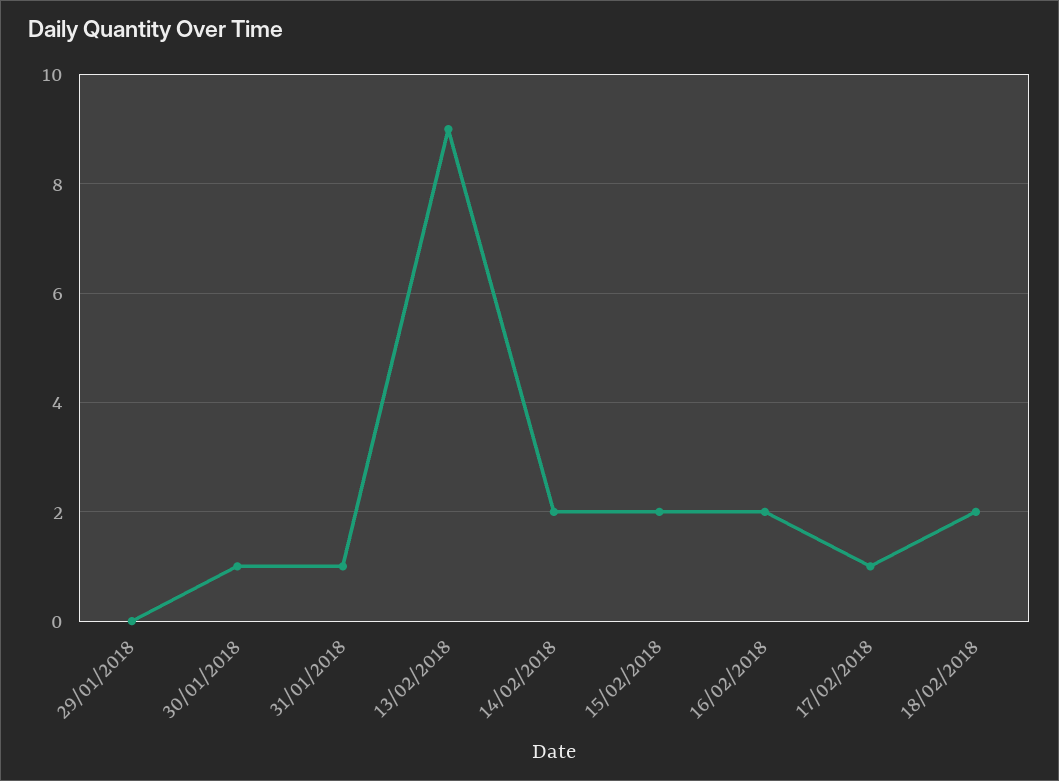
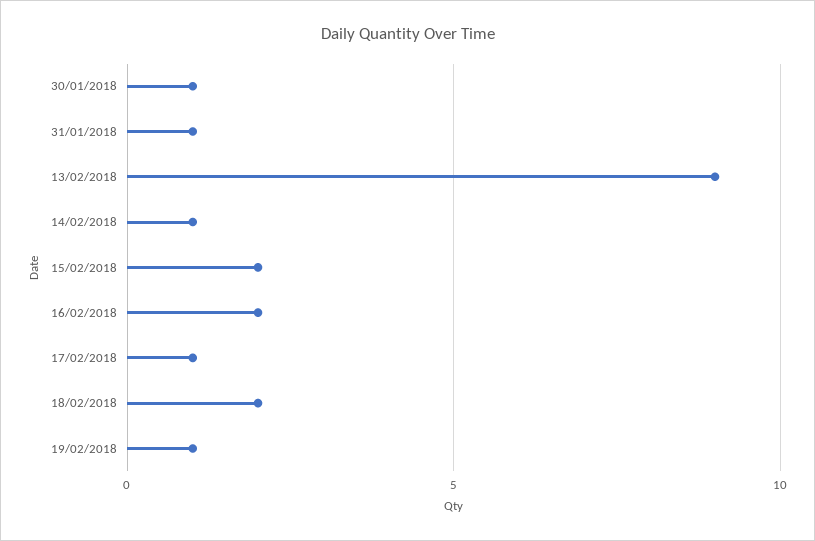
29/01/2018: 0 -> none
14/02/2018: 2 -> 1
19/02/2018: none -> 1

